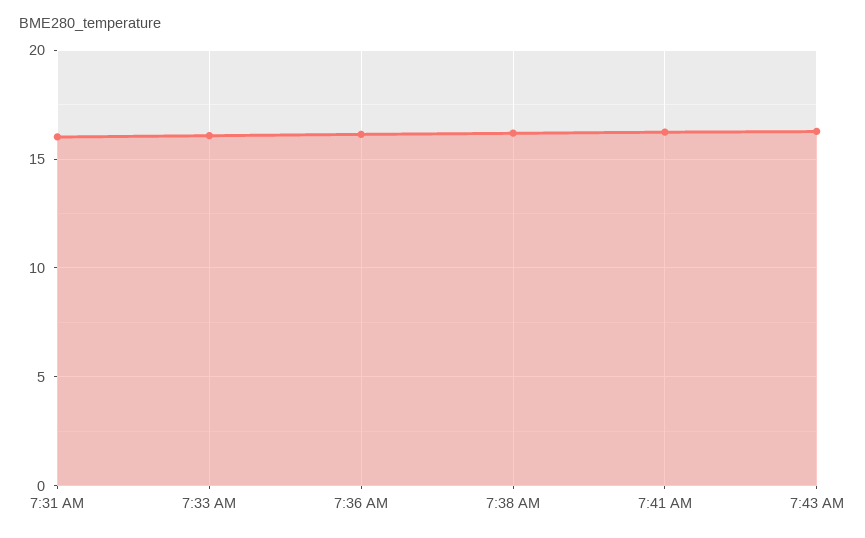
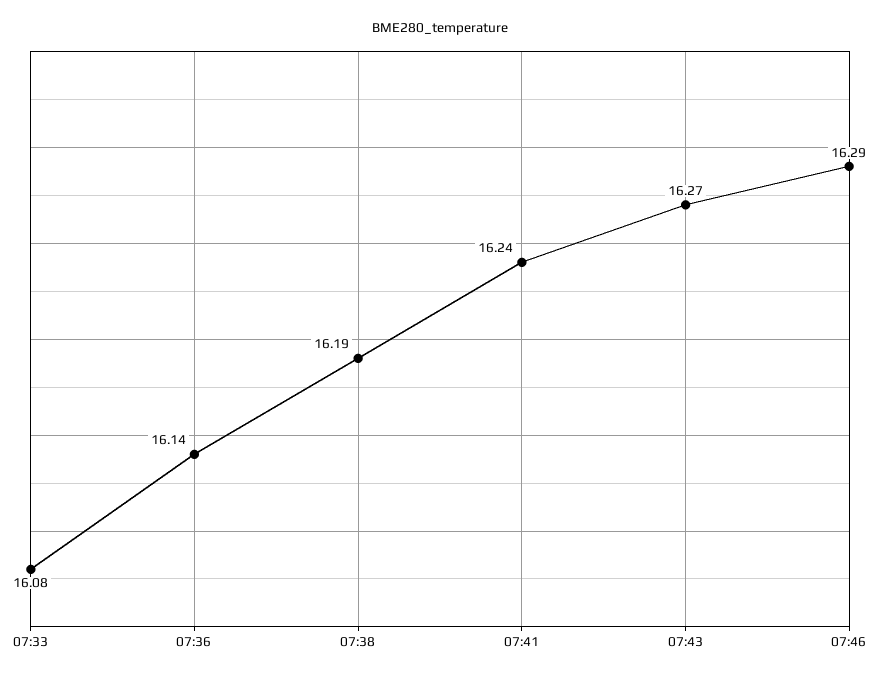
7:31 AM: 16 -> none
07:46: none -> 16.29

